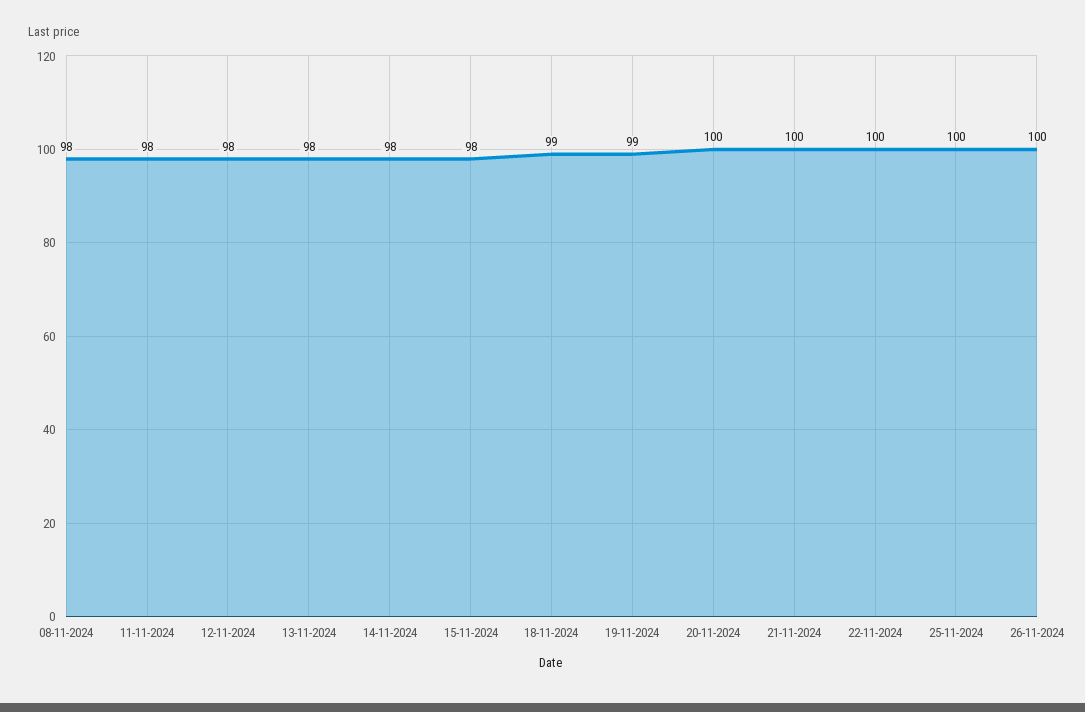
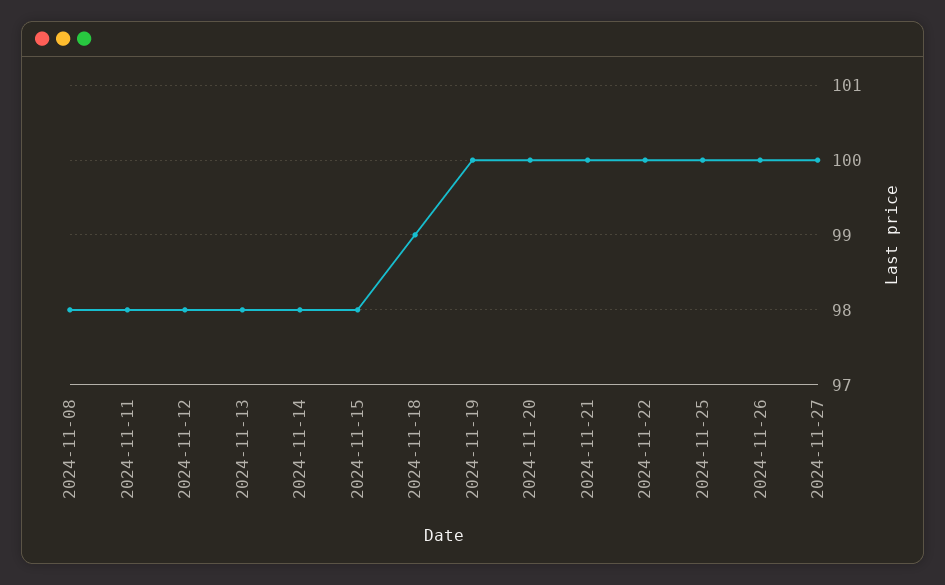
19-11-2024: 99 -> 100
2024-11-27: none -> 100

